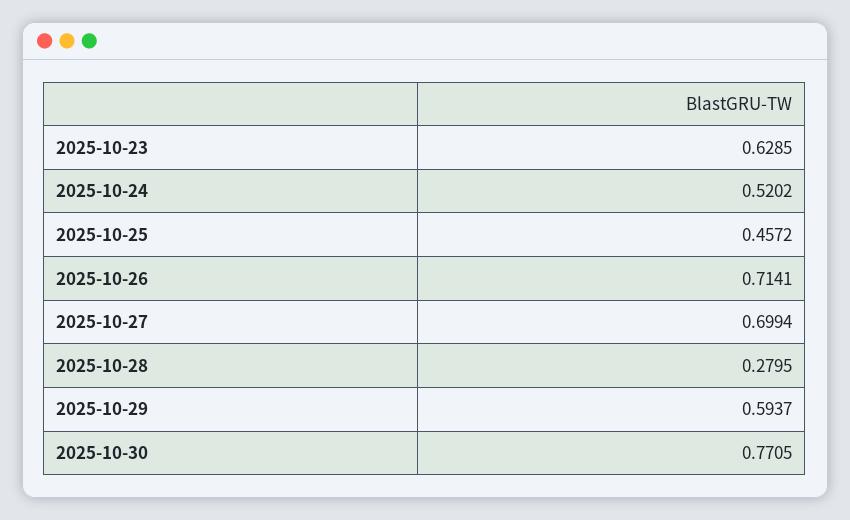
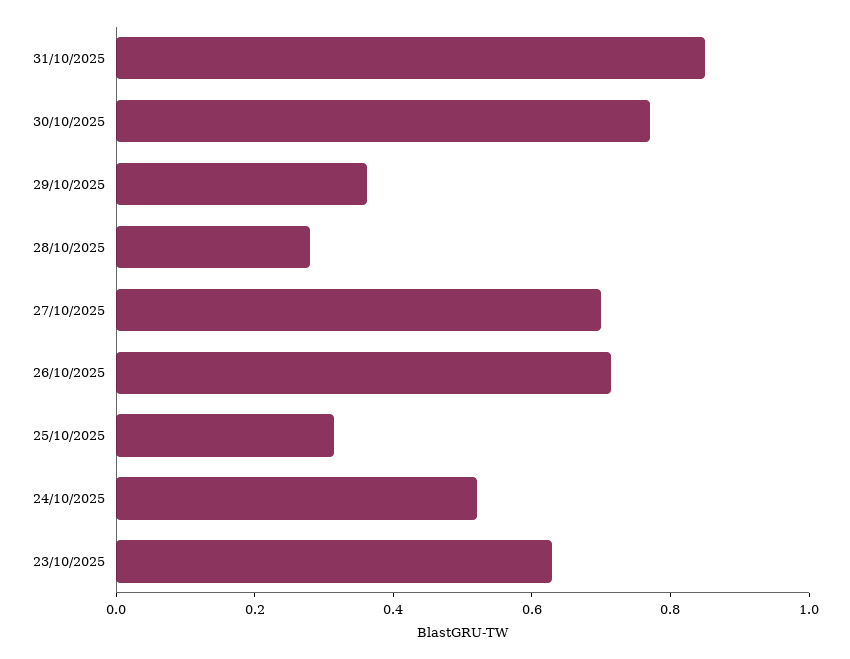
2025-10-25: 0.4572 -> 0.3
2025-10-29: 0.5937 -> 0.35
31/10/2025: none -> 0.85

